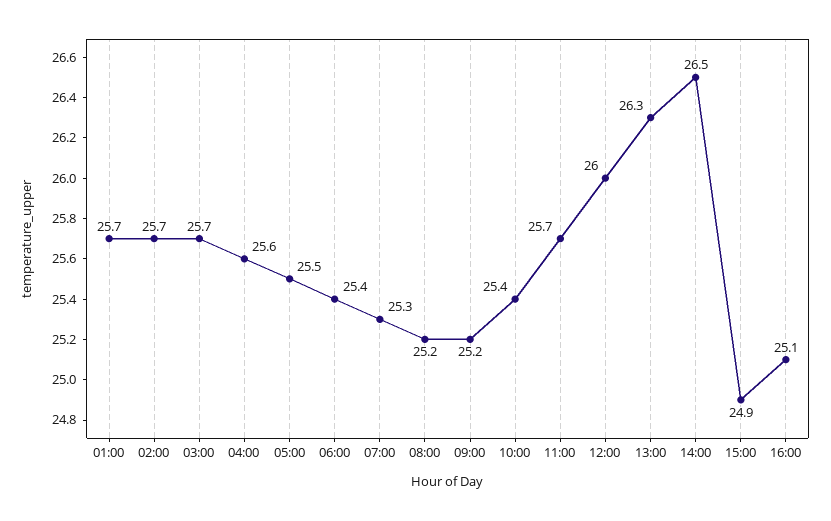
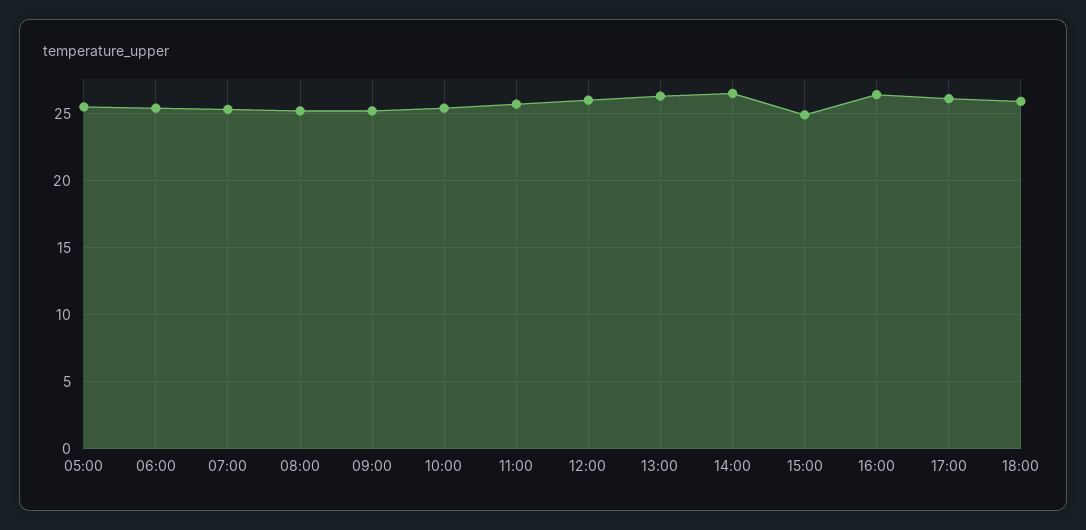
01:00: 25.7 -> none
02:00: 25.7 -> none
03:00: 25.7 -> none
04:00: 25.6 -> none
16:00: 25.1 -> 26.5
17:00: none -> 26
18:00: none -> 26

